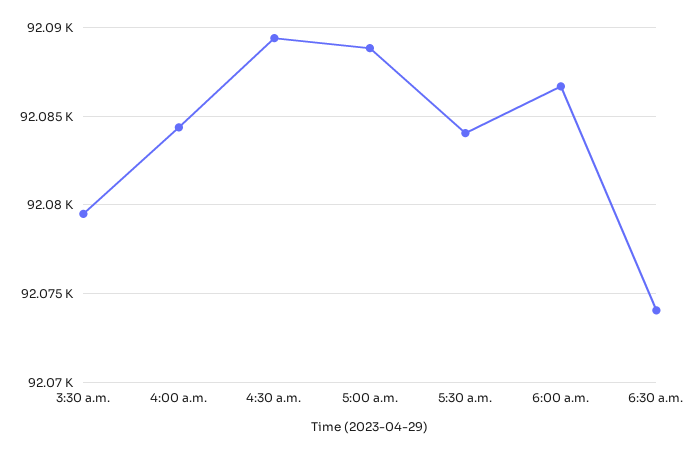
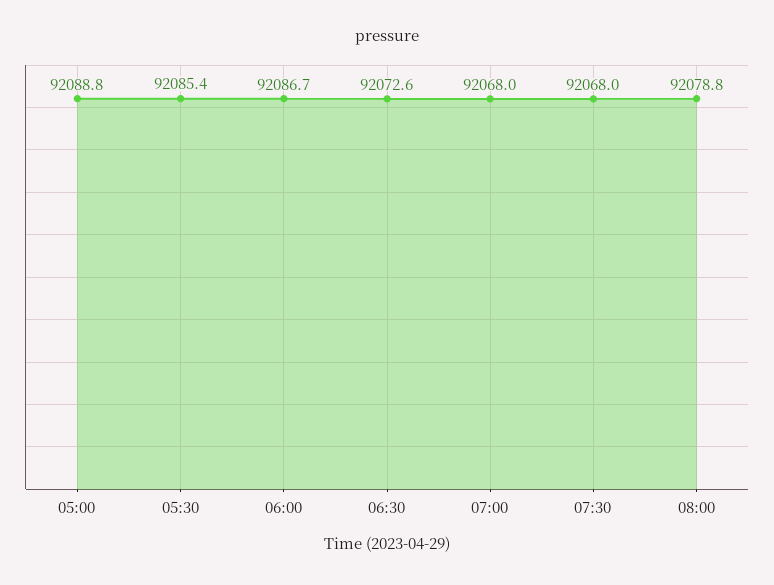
3:30 a.m.: 92079.5 -> none
4:00 a.m.: 92084.5 -> none
4:30 a.m.: 92089.5 -> none
5:30 a.m.: 92084 -> 92085.4
6:30 a.m.: 92074 -> 92072.6
07:00: none -> 92068
07:30: none -> 92068
08:00: none -> 92078.8

